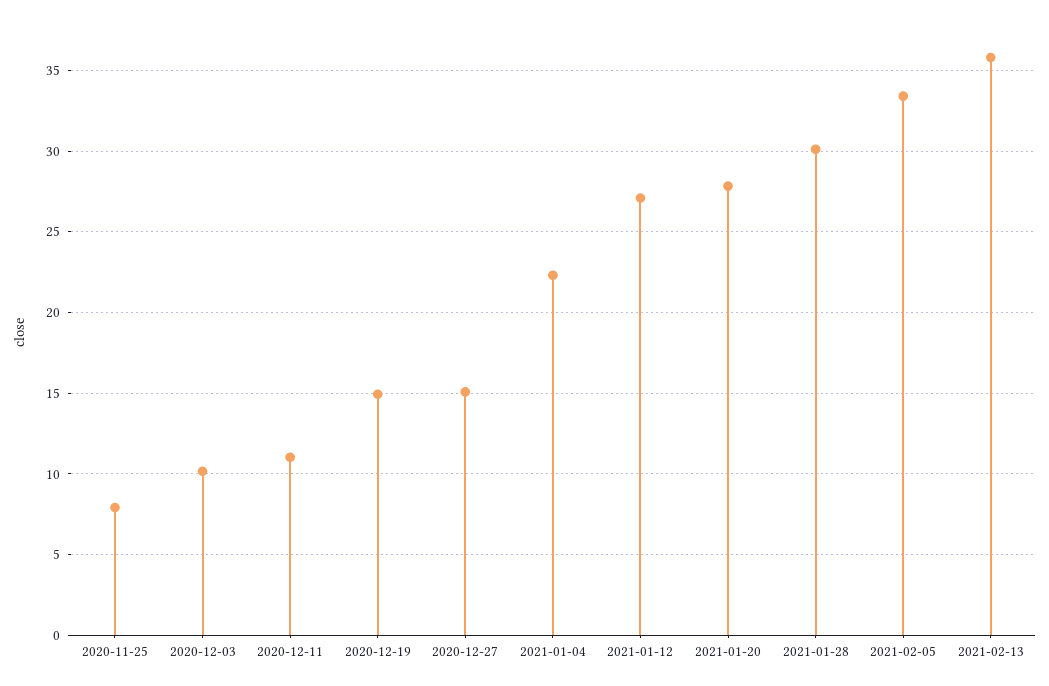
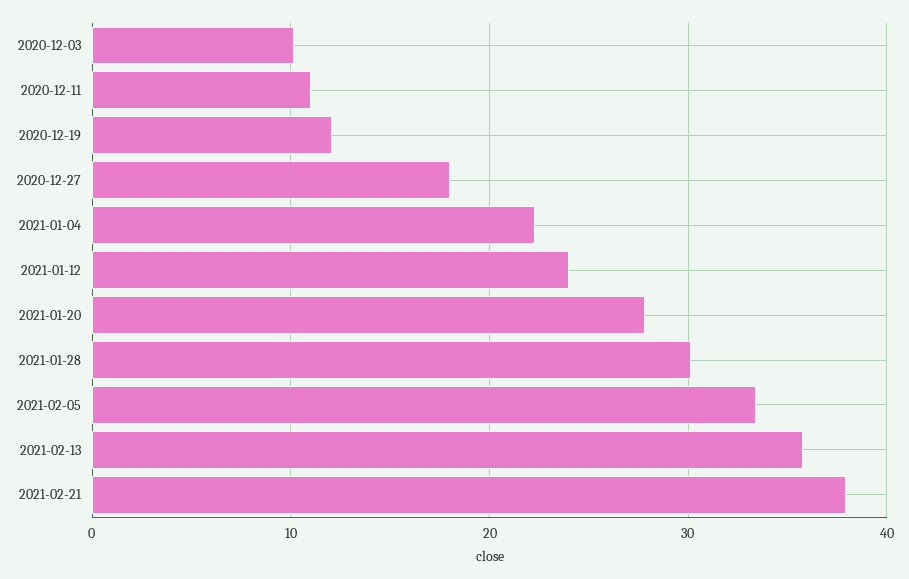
2020-11-25: 8 -> none
2020-12-19: 15 -> 12
2020-12-27: 15 -> 18
2021-01-12: 27 -> 24
2021-02-21: none -> 38

